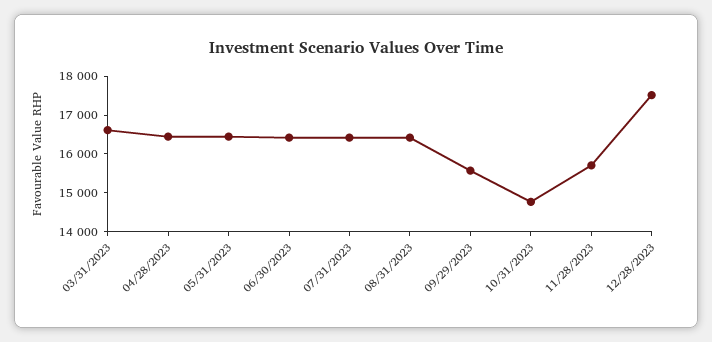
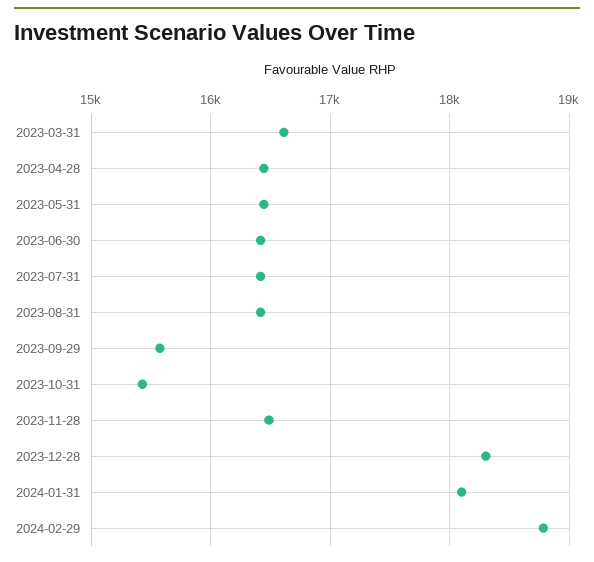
10/31/2023: 14750 -> 15400
11/28/2023: 15750 -> 16500
12/28/2023: 17500 -> 18300
2024-01-31: none -> 18100
2024-02-29: none -> 18800

